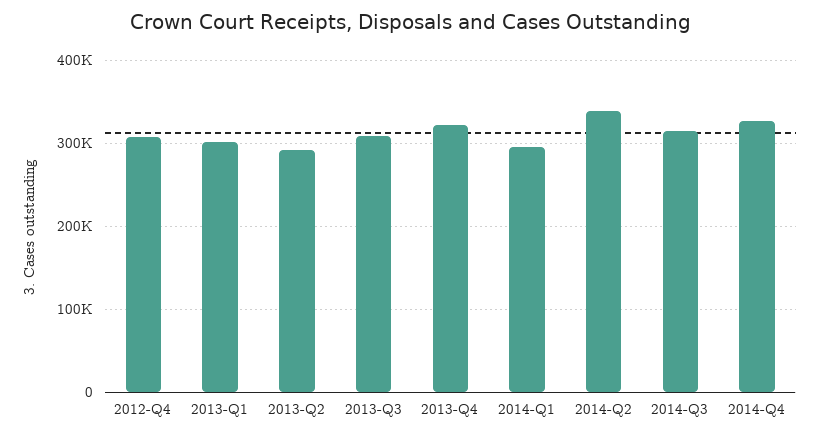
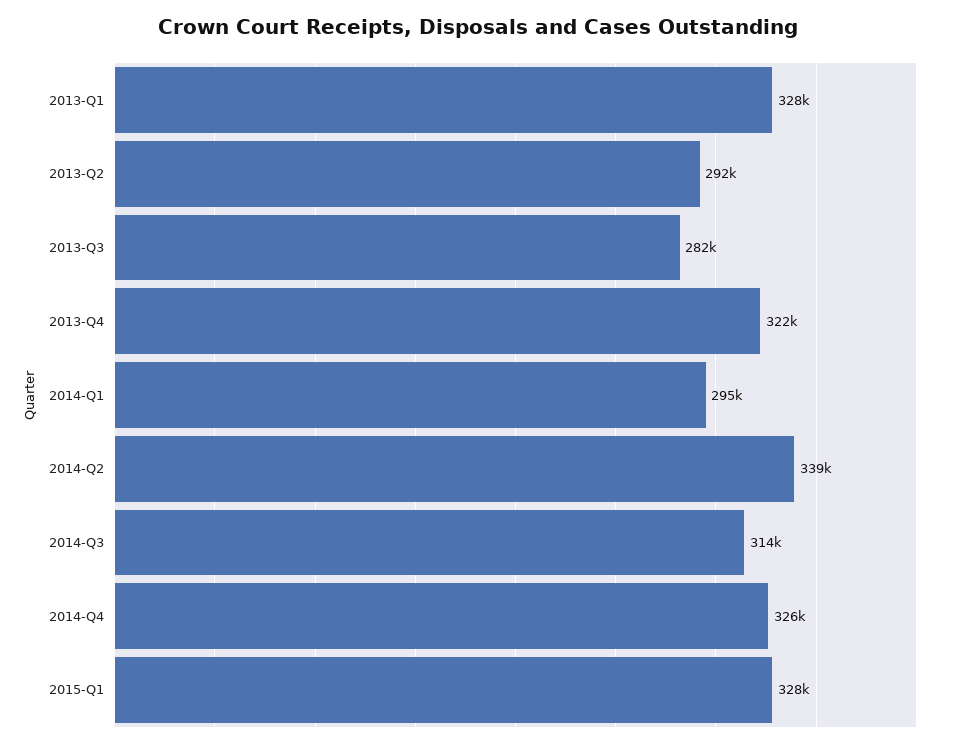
2012-Q4: 310000 -> none
2013-Q1: 300000 -> 328000
2013-Q3: 310000 -> 282000
2015-Q1: none -> 328000

